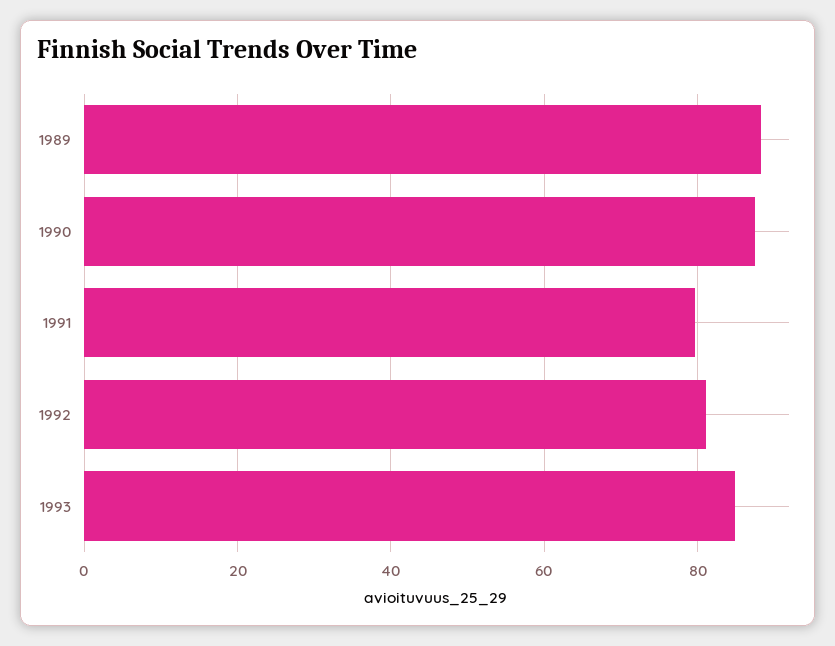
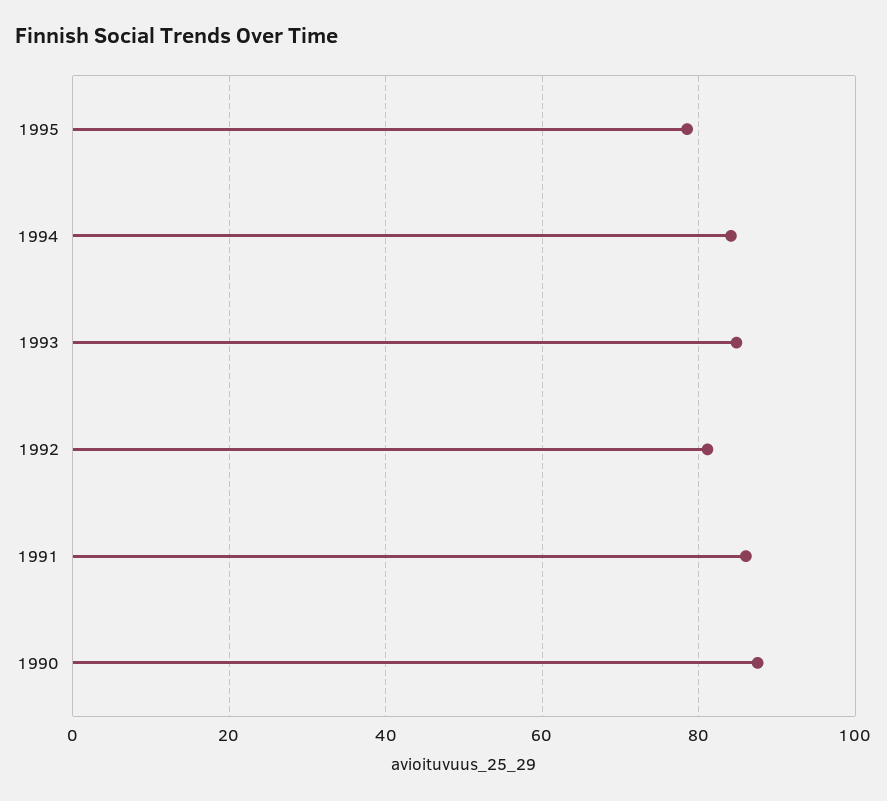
1989: 88 -> none
1991: 80 -> 86
1995: none -> 78
1994: none -> 84

